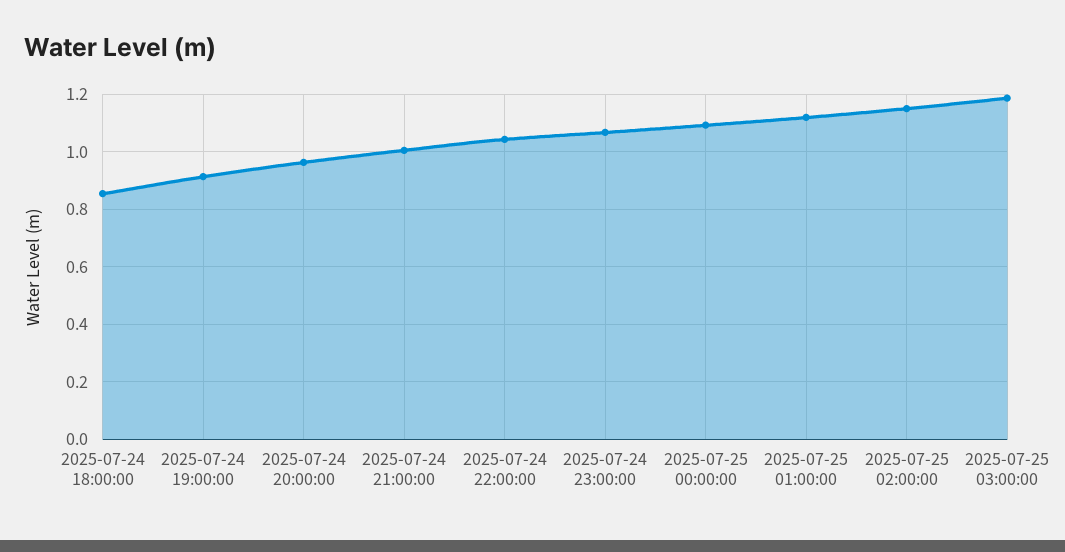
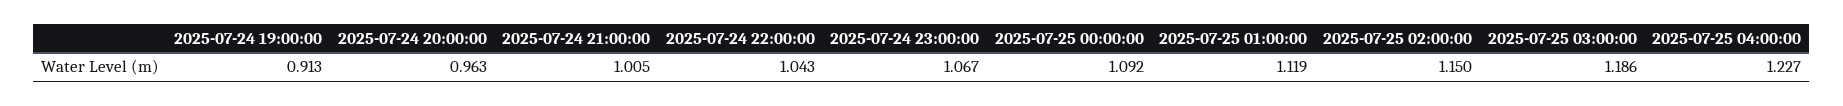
2025-07-24 18:00:00: 0.85 -> none
2025-07-25 04:00:00: none -> 1.227

